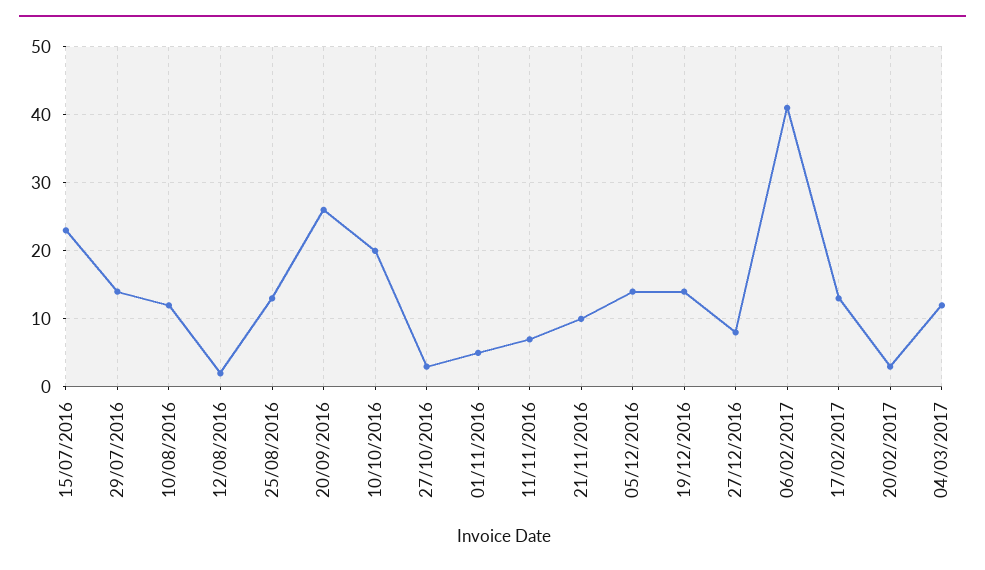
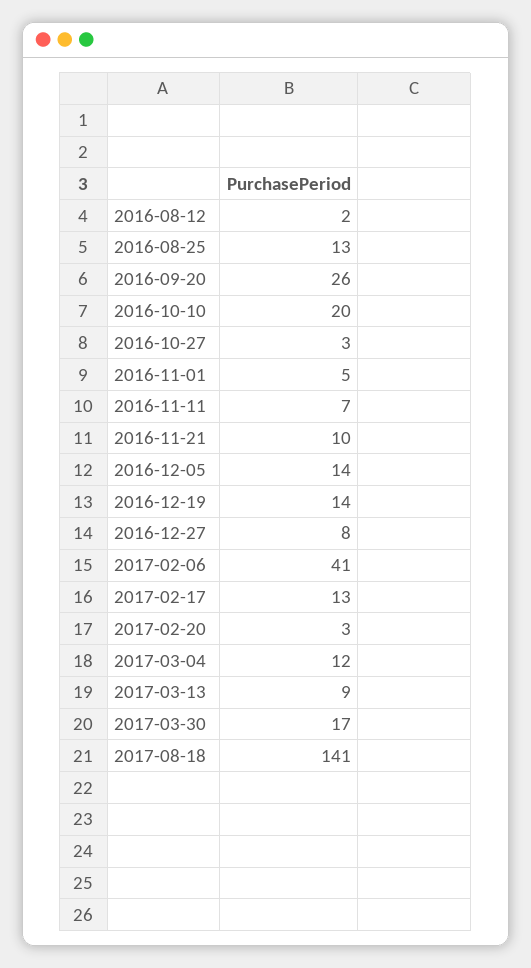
15/07/2016: 23 -> none
29/07/2016: 14 -> none
10/08/2016: 12 -> none
2017-03-13: none -> 9
2017-03-30: none -> 17
2017-08-18: none -> 141

